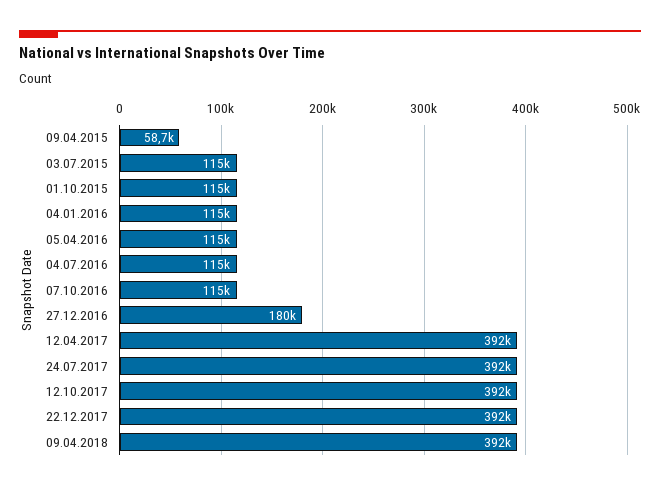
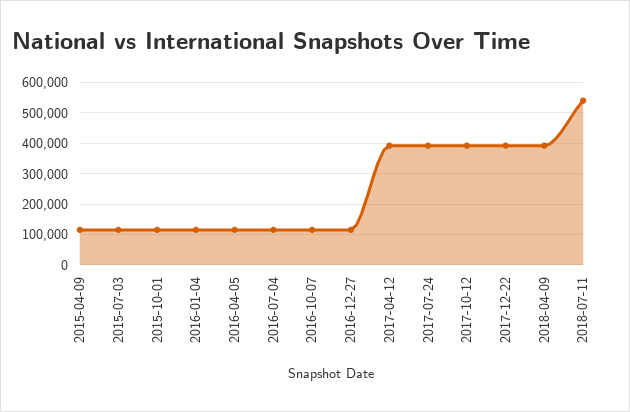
09.04.2015: 58700 -> 120000
27.12.2016: 180000 -> 120000
2018-07-11: none -> 540000

